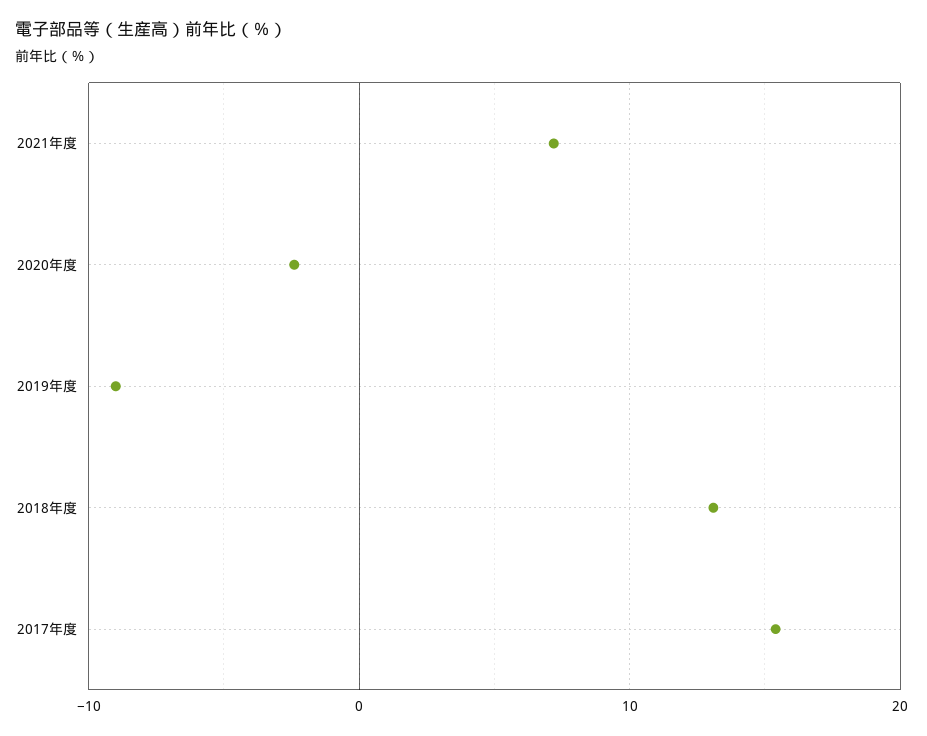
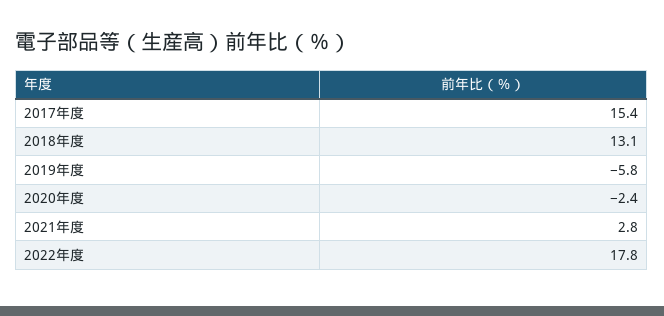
2021年度: 7 -> 2.8
2019年度: -9 -> -5.8
2022年度: none -> 17.8

